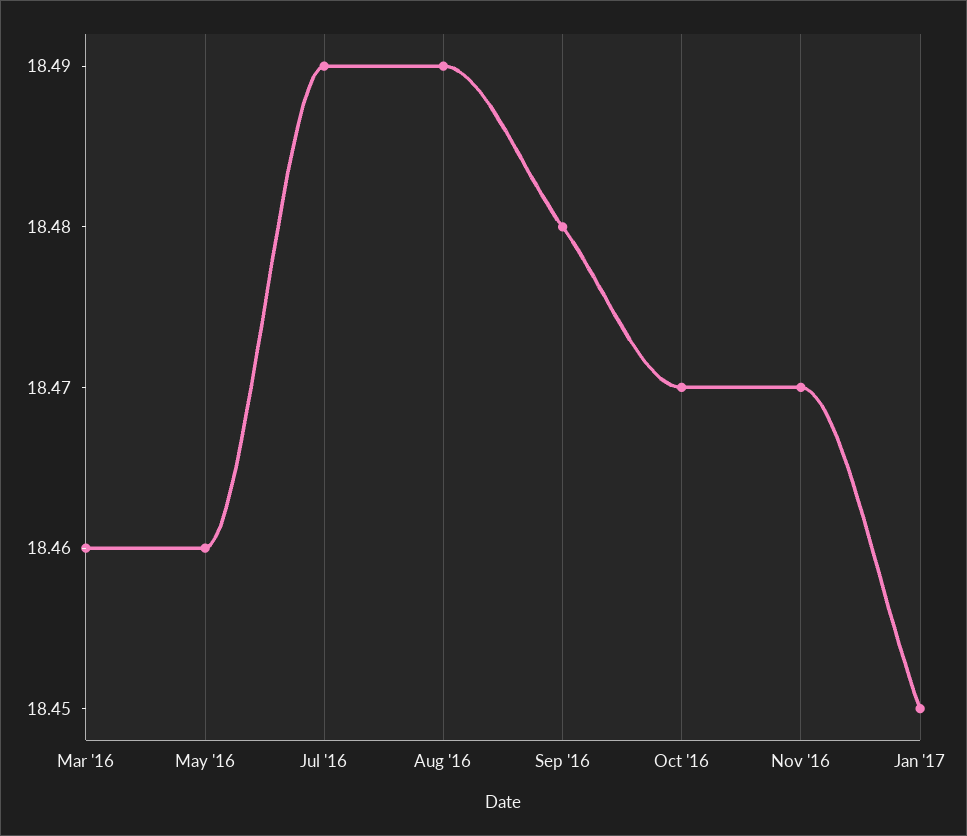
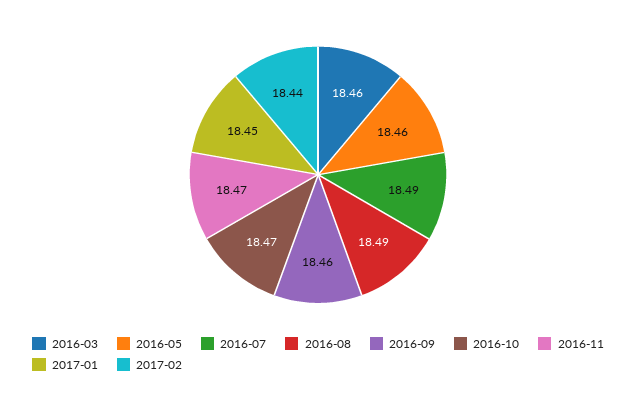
Sep '16: 18.48 -> 18.46
2017-02: none -> 18.44

